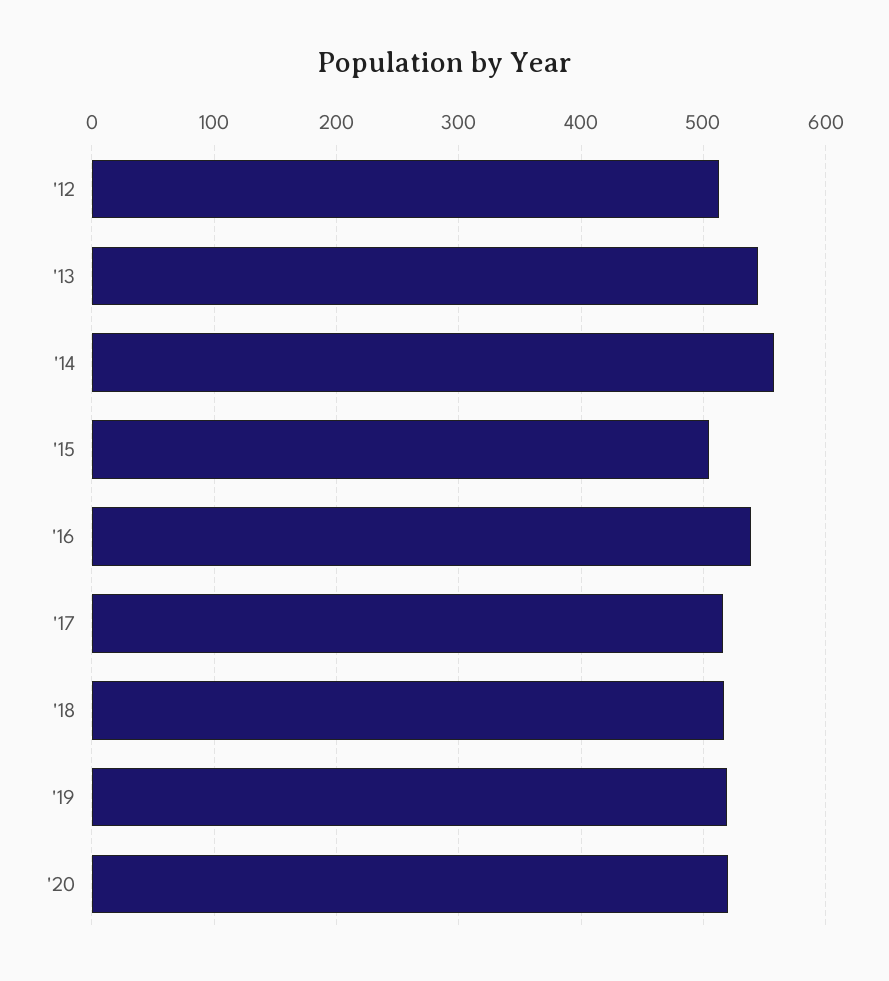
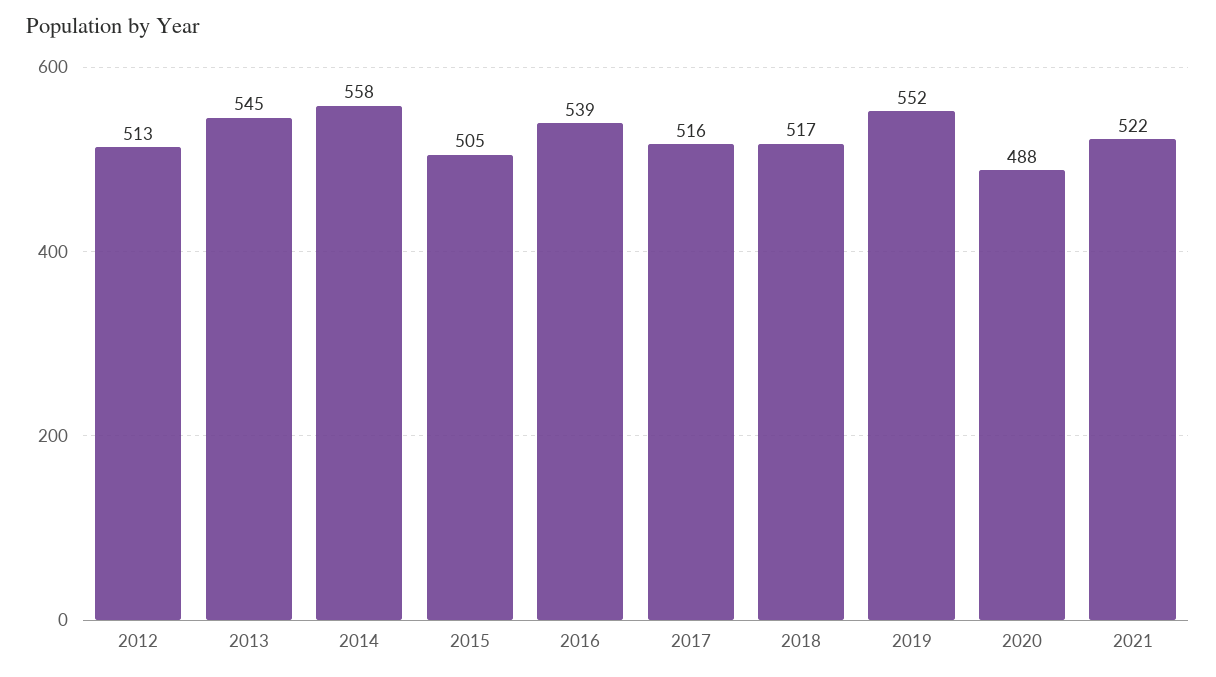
'19: 520 -> 552
'20: 520 -> 488
2021: none -> 522

